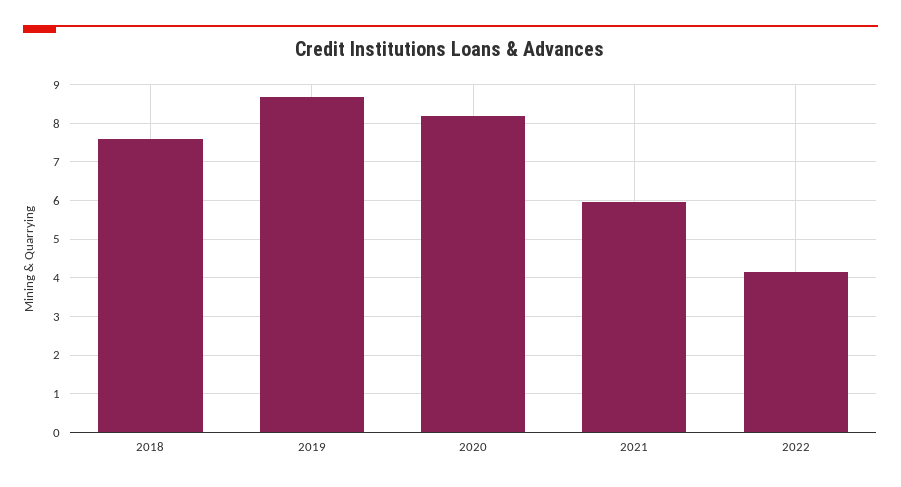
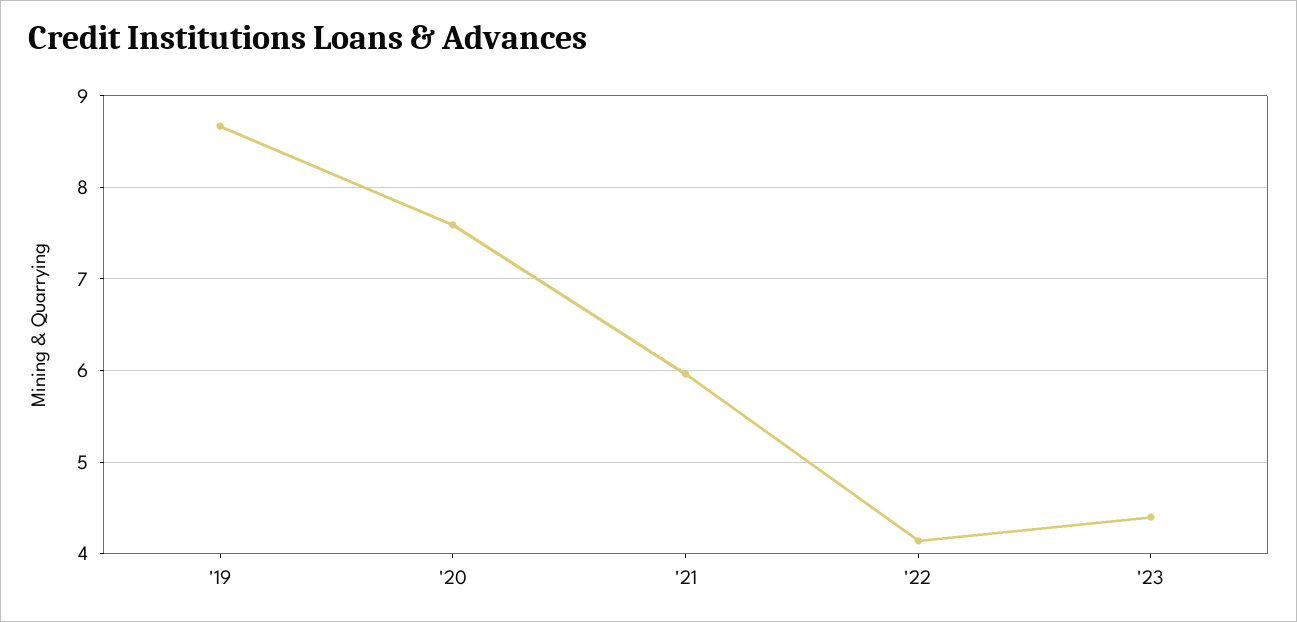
2018: 7.6 -> none
2020: 8.2 -> 7.6
'23: none -> 4.4

